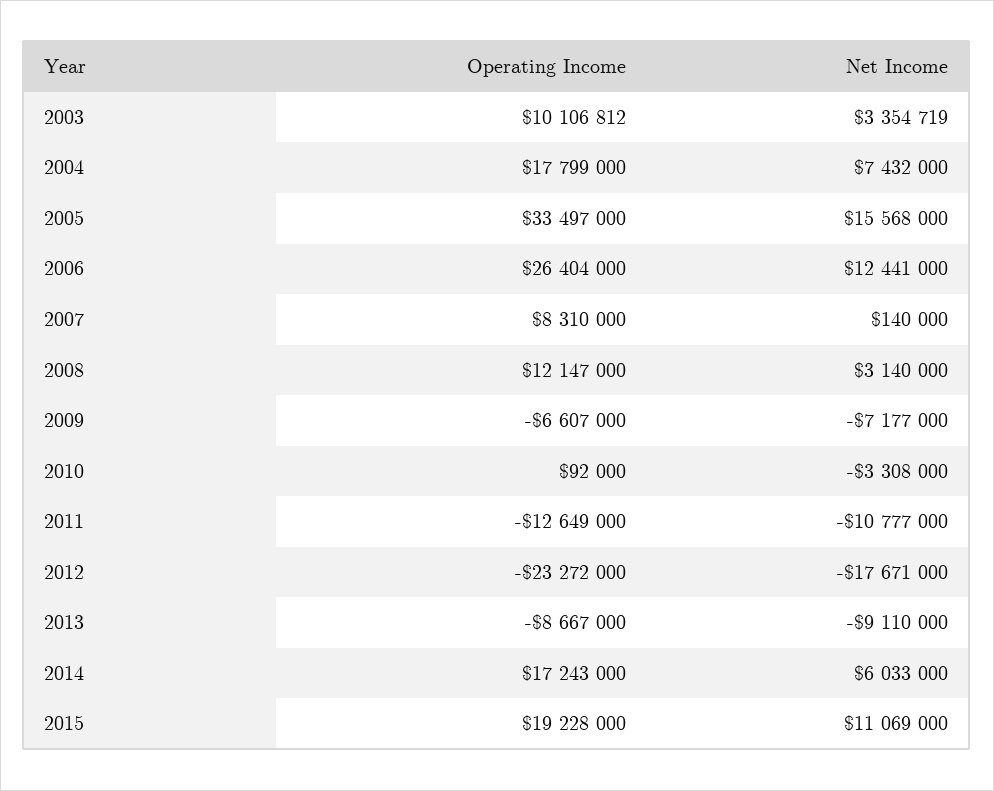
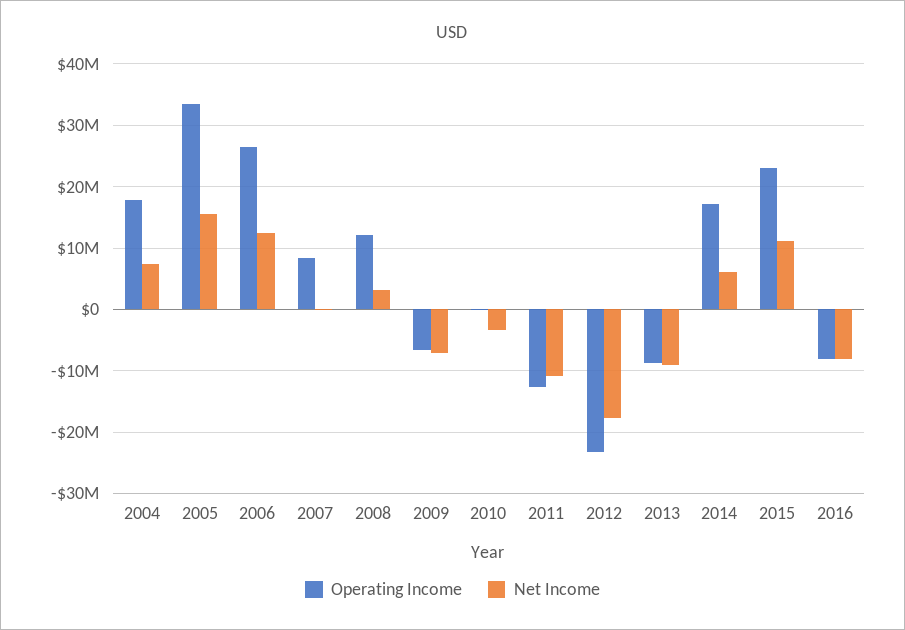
Operating Income, 2003: 10106812 -> none
Net Income, 2003: 3354719 -> none
Operating Income, 2015: 19228000 -> 23000000
Operating Income, 2016: none -> -8000000
Net Income, 2016: none -> -8000000

